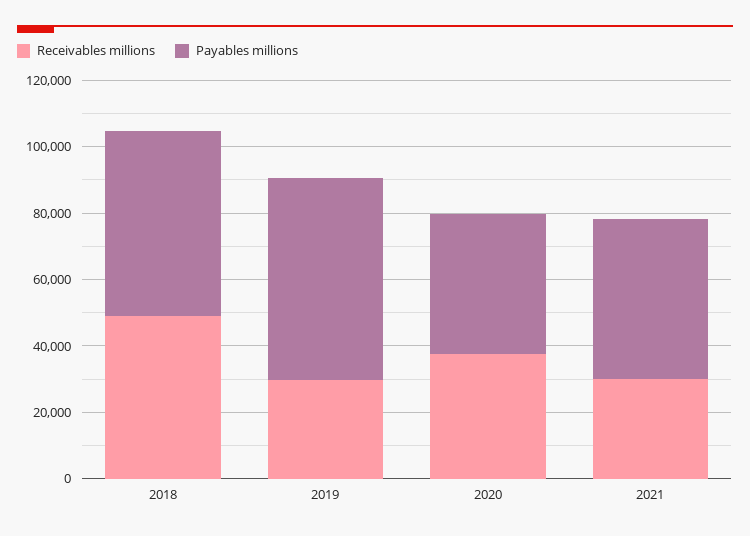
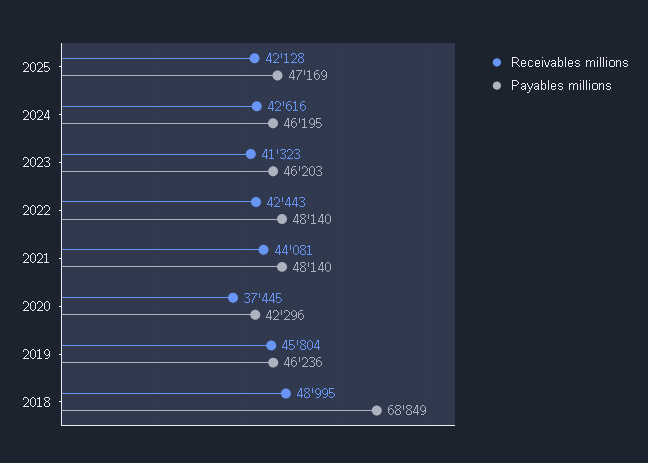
Payables millions, 2018: 55000 -> 68849
Receivables millions, 2019: 30000 -> 45804
Payables millions, 2019: 60000 -> 46236
Receivables millions, 2021: 30000 -> 44081
Receivables millions, 2025: none -> 42128
Payables millions, 2025: none -> 47169
Receivables millions, 2024: none -> 42616
Payables millions, 2024: none -> 46195
Receivables millions, 2023: none -> 41323
Payables millions, 2023: none -> 46203
Receivables millions, 2022: none -> 42443
Payables millions, 2022: none -> 48140

